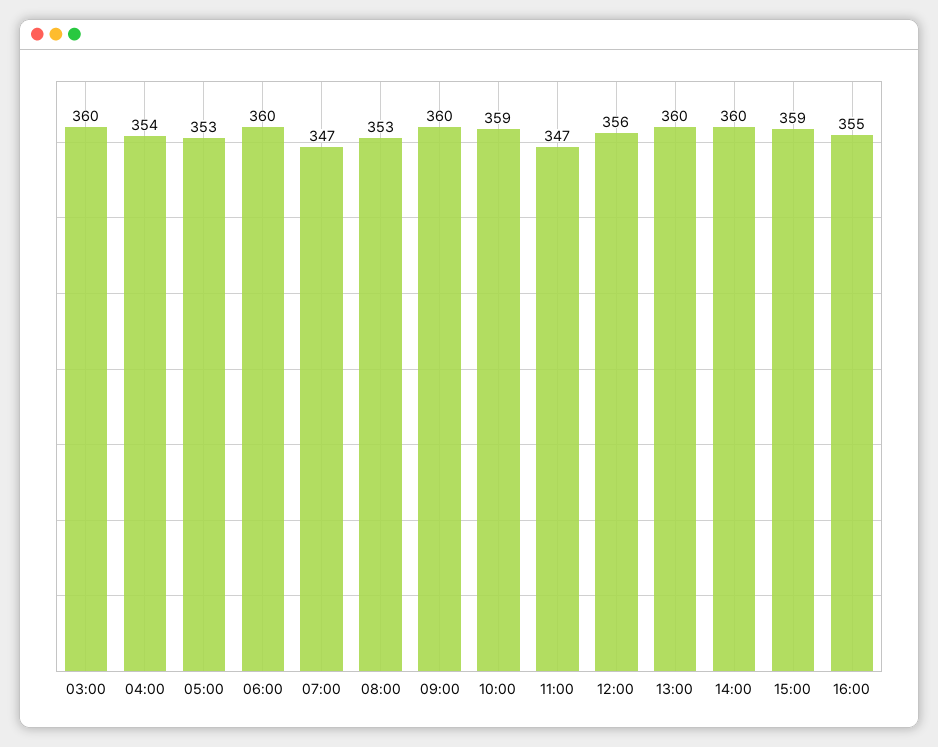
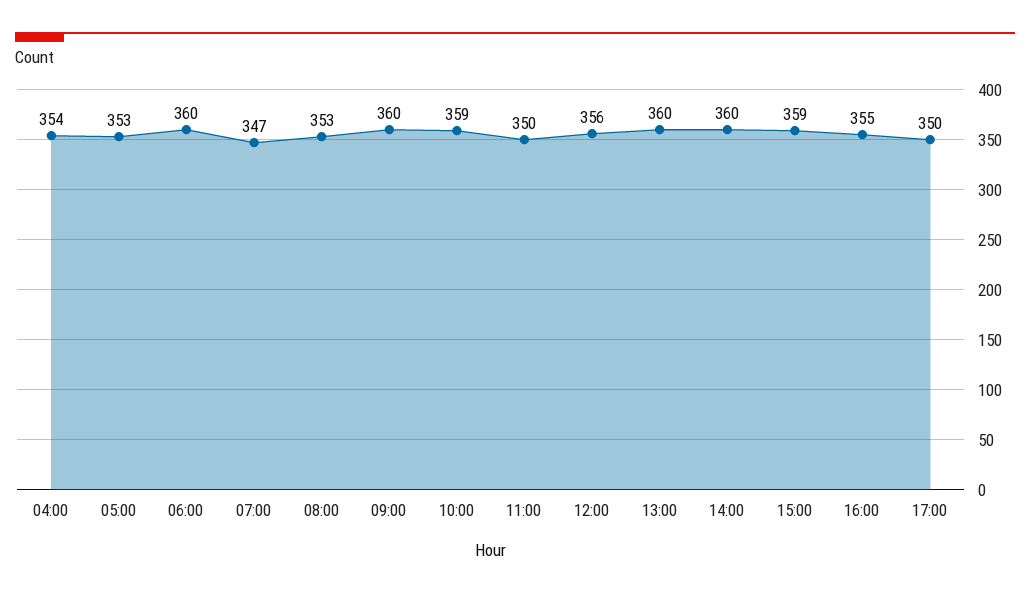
03:00: 360 -> none
11:00: 347 -> 350
17:00: none -> 350

